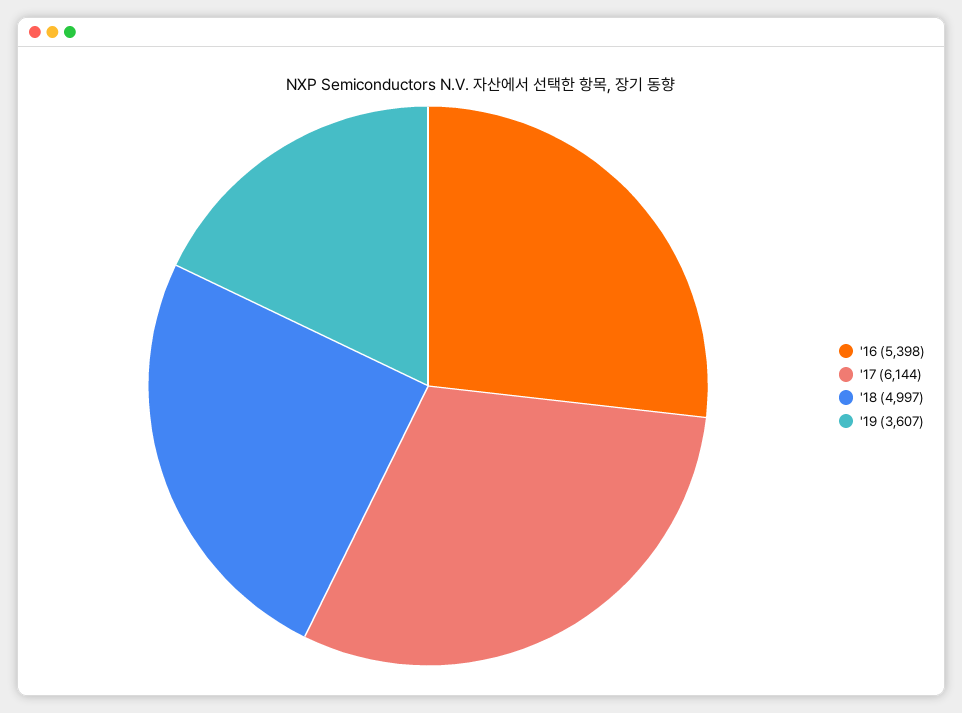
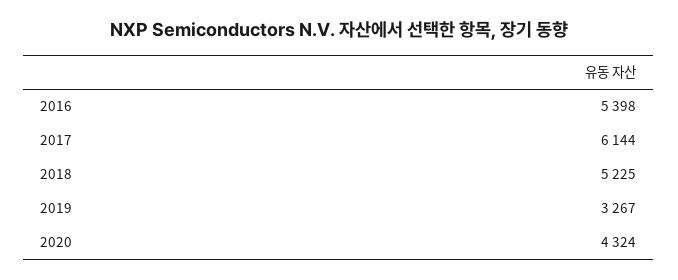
'18: 4997 -> 5225
'19: 3607 -> 3267
2020: none -> 4324

